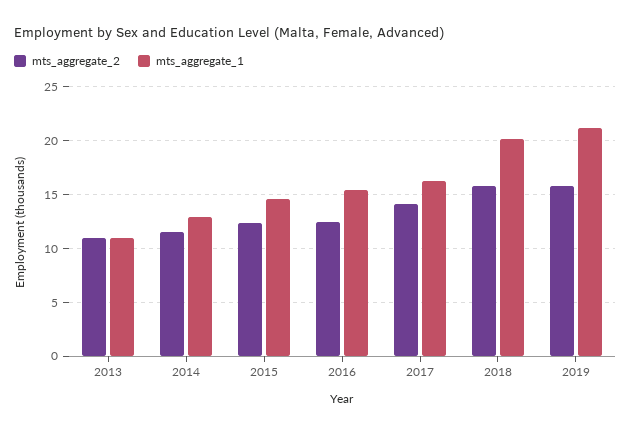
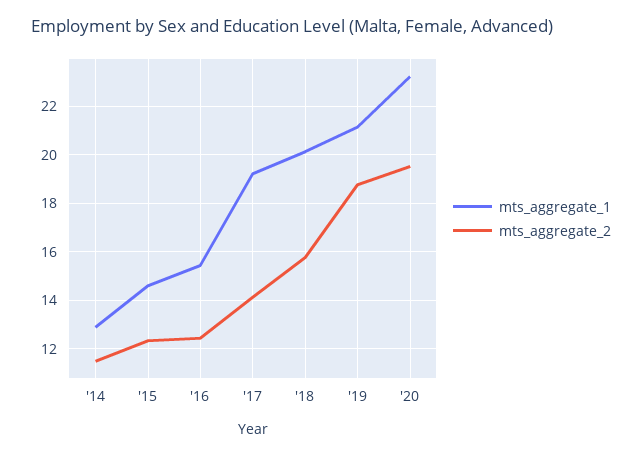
mts_aggregate_2, 2013: 11 -> none
mts_aggregate_1, 2013: 11 -> none
mts_aggregate_1, 2017: 16 -> 19.25
mts_aggregate_2, 2019: 16 -> 18.75
mts_aggregate_1, '20: none -> 23.25
mts_aggregate_2, '20: none -> 19.5

